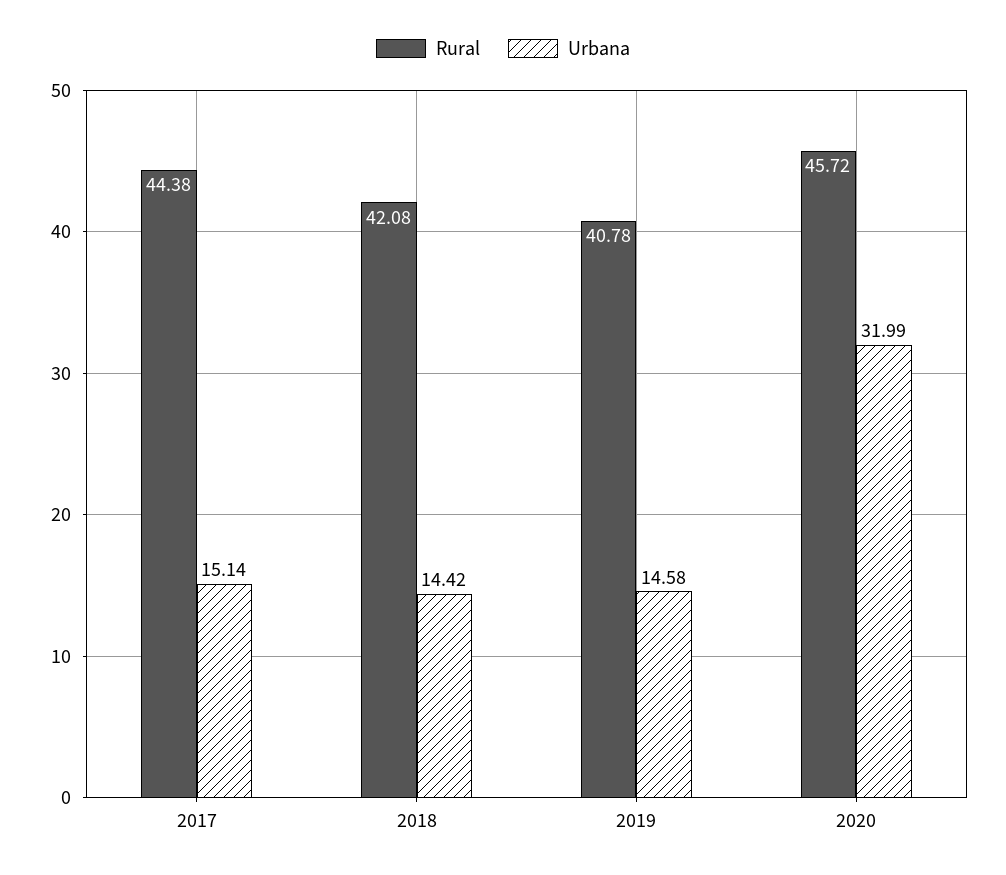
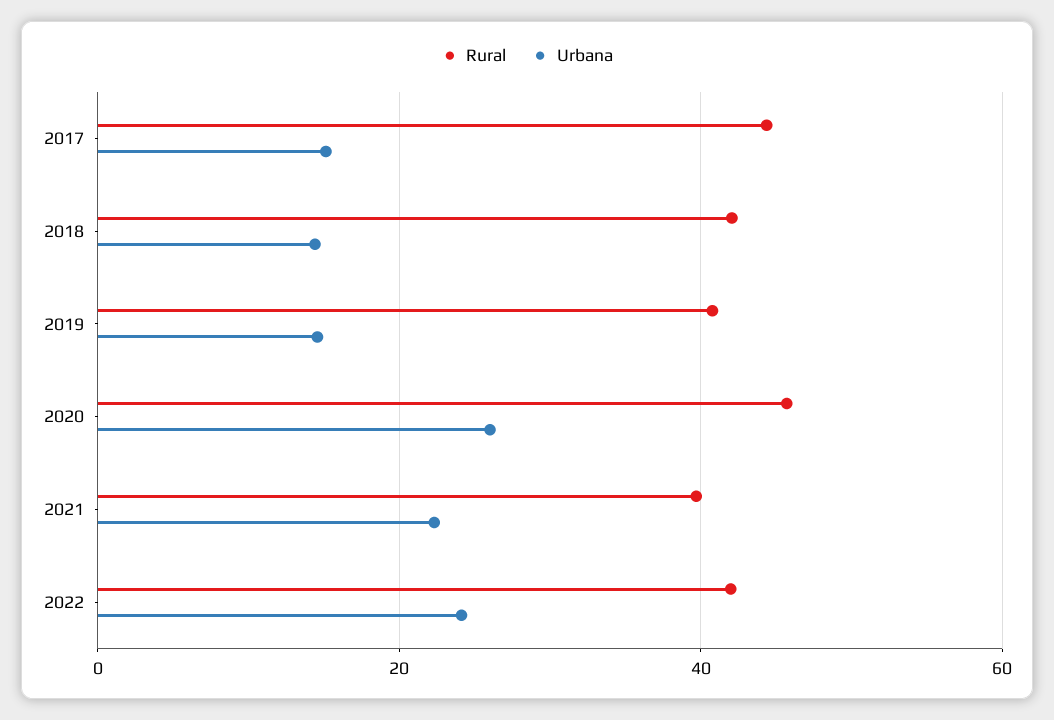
Urbana, 2020: 31.99 -> 26
Rural, 2021: none -> 40
Urbana, 2021: none -> 22
Rural, 2022: none -> 42
Urbana, 2022: none -> 24

